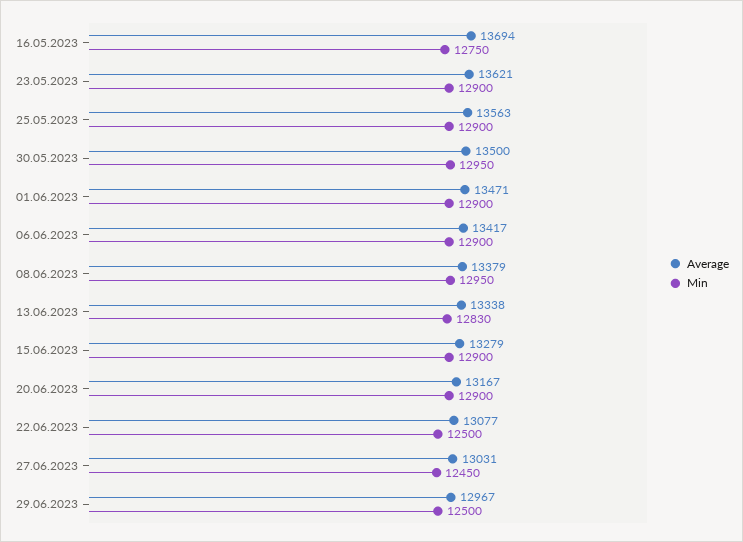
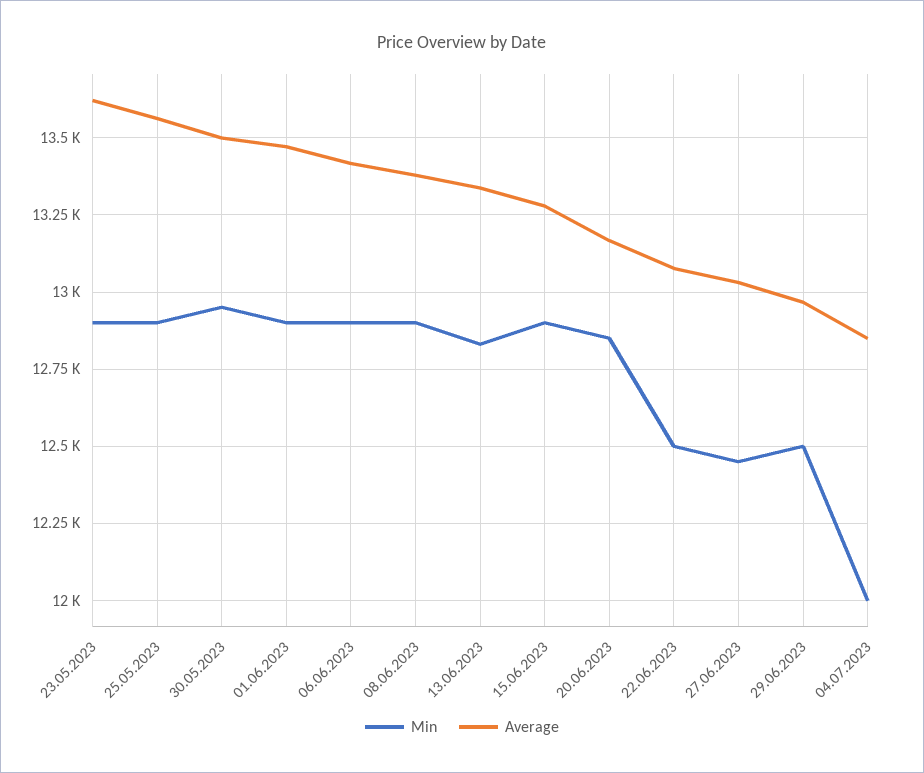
Average, 16.05.2023: 13694 -> none
Min, 16.05.2023: 12750 -> none
Min, 08.06.2023: 12950 -> 12900
Min, 20.06.2023: 12900 -> 12850
Min, 04.07.2023: none -> 12000
Average, 04.07.2023: none -> 12850

